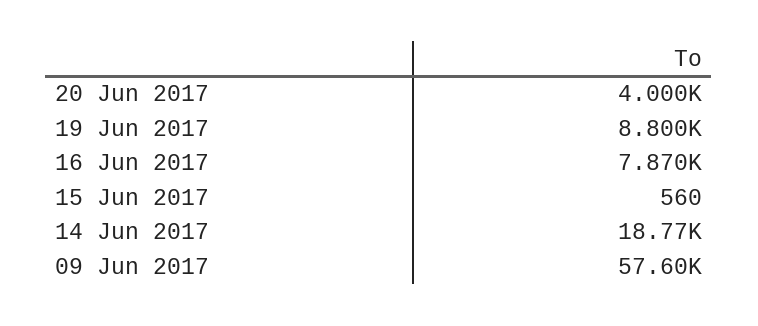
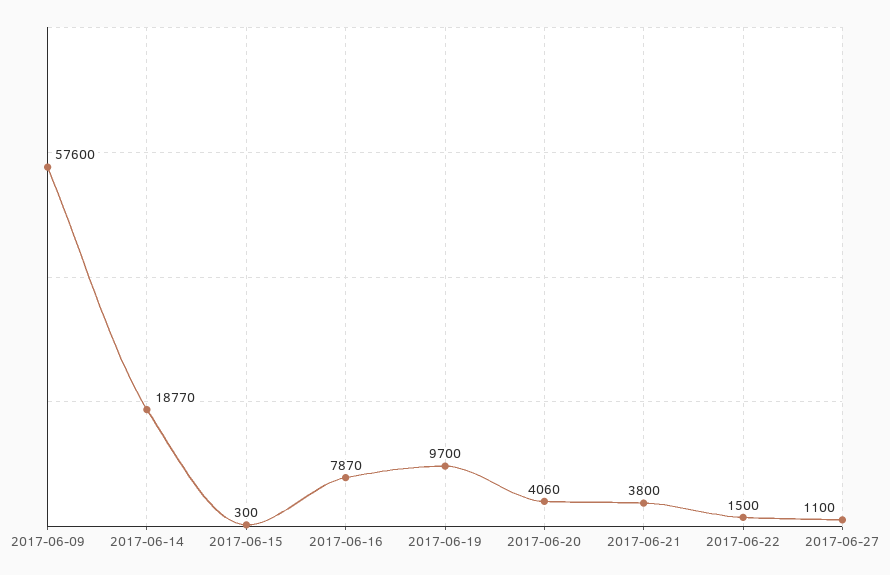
20 Jun 2017: 4000 -> 4060
19 Jun 2017: 8800 -> 9700
15 Jun 2017: 560 -> 300
2017-06-21: none -> 3800
2017-06-22: none -> 1500
2017-06-27: none -> 1100

